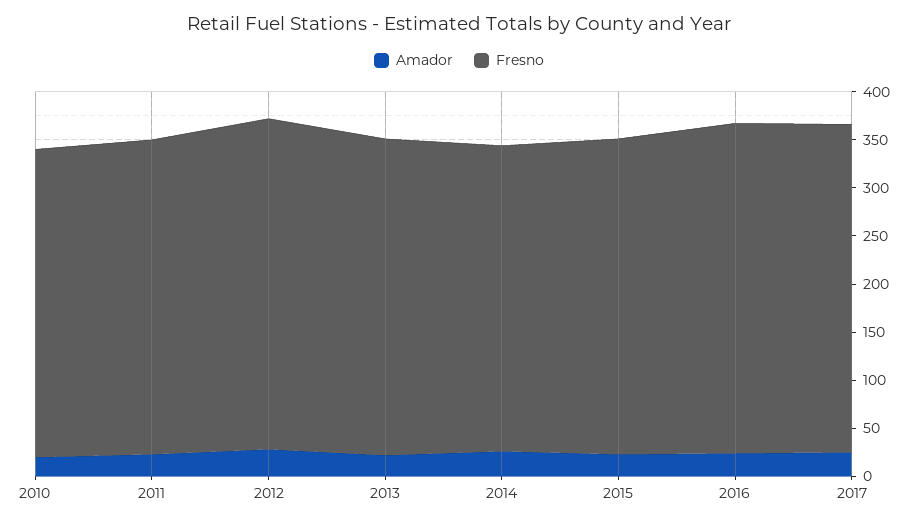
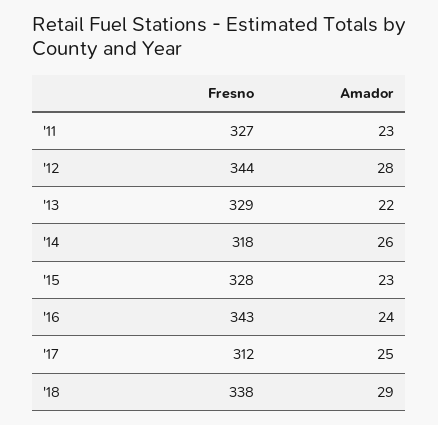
Amador, 2010: 20 -> none
Fresno, 2010: 320 -> none
Fresno, 2017: 340 -> 312
Fresno, '18: none -> 338
Amador, '18: none -> 29

